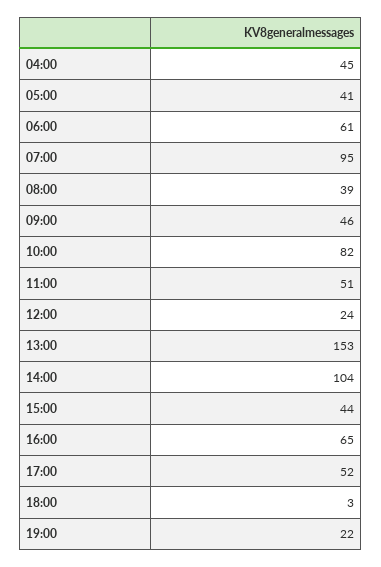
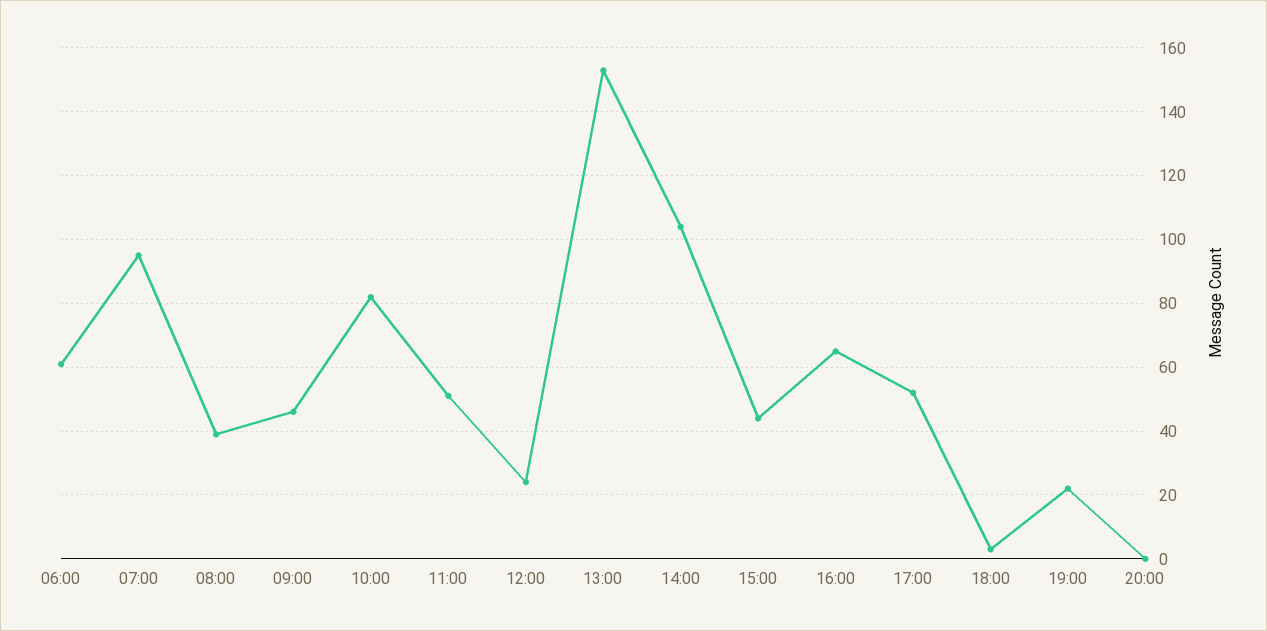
04:00: 45 -> none
05:00: 41 -> none
20:00: none -> 0

